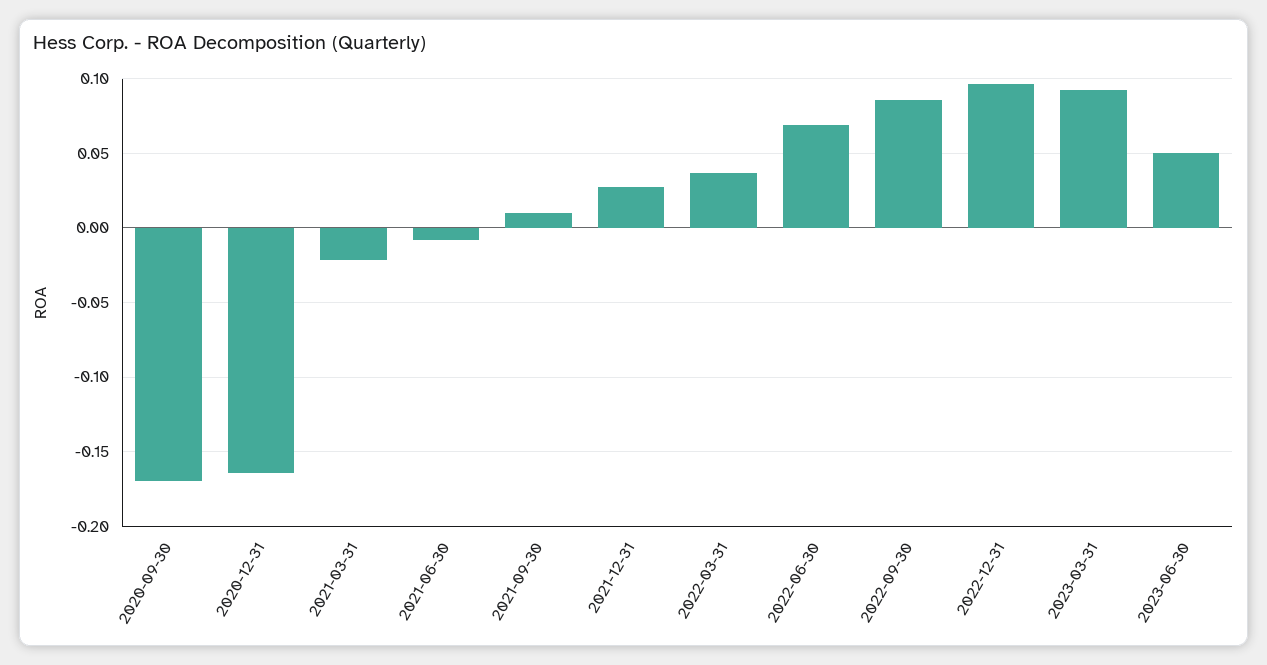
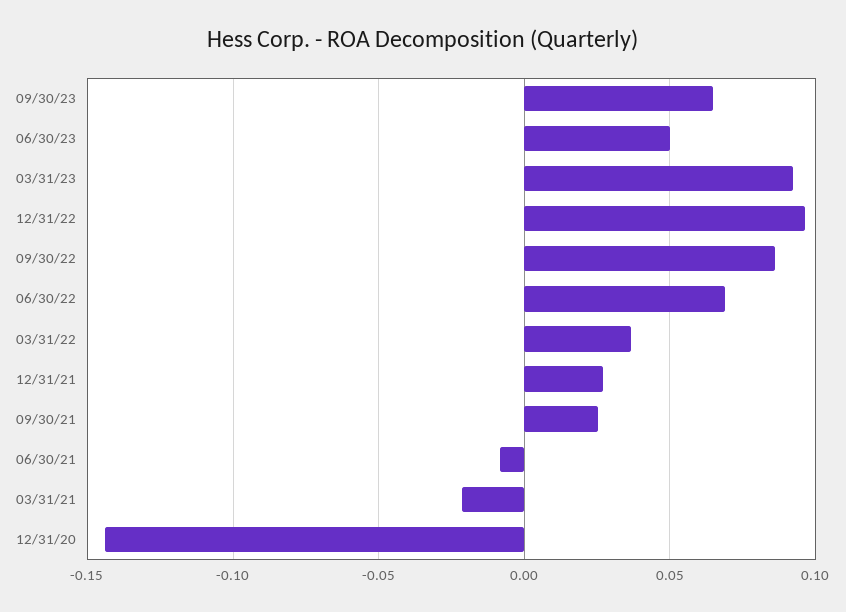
2020-09-30: -0.17 -> none
2020-12-31: -0.165 -> -0.145
2021-09-30: 0.01 -> 0.025
09/30/23: none -> 0.065

